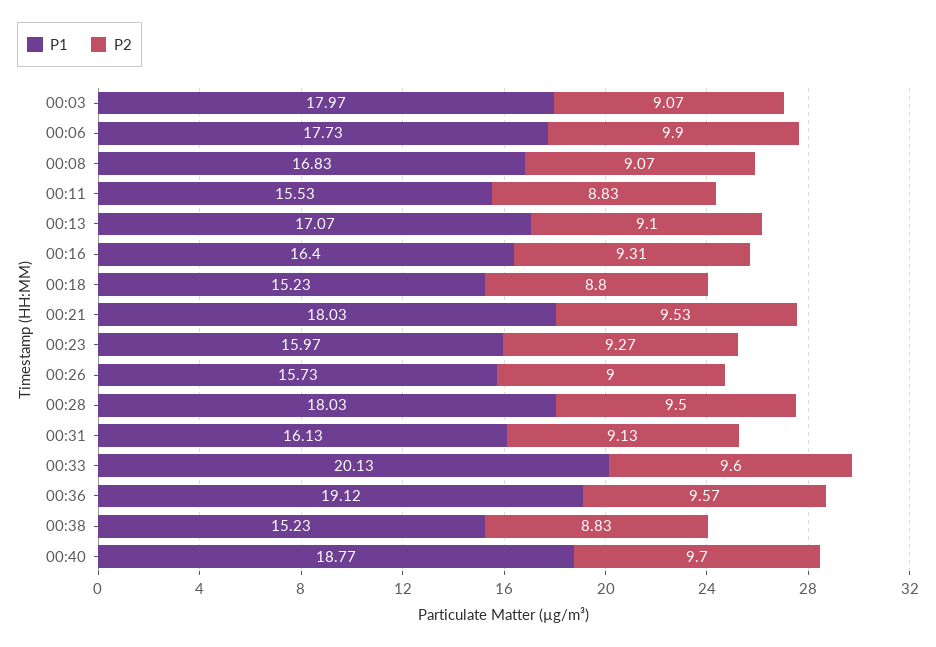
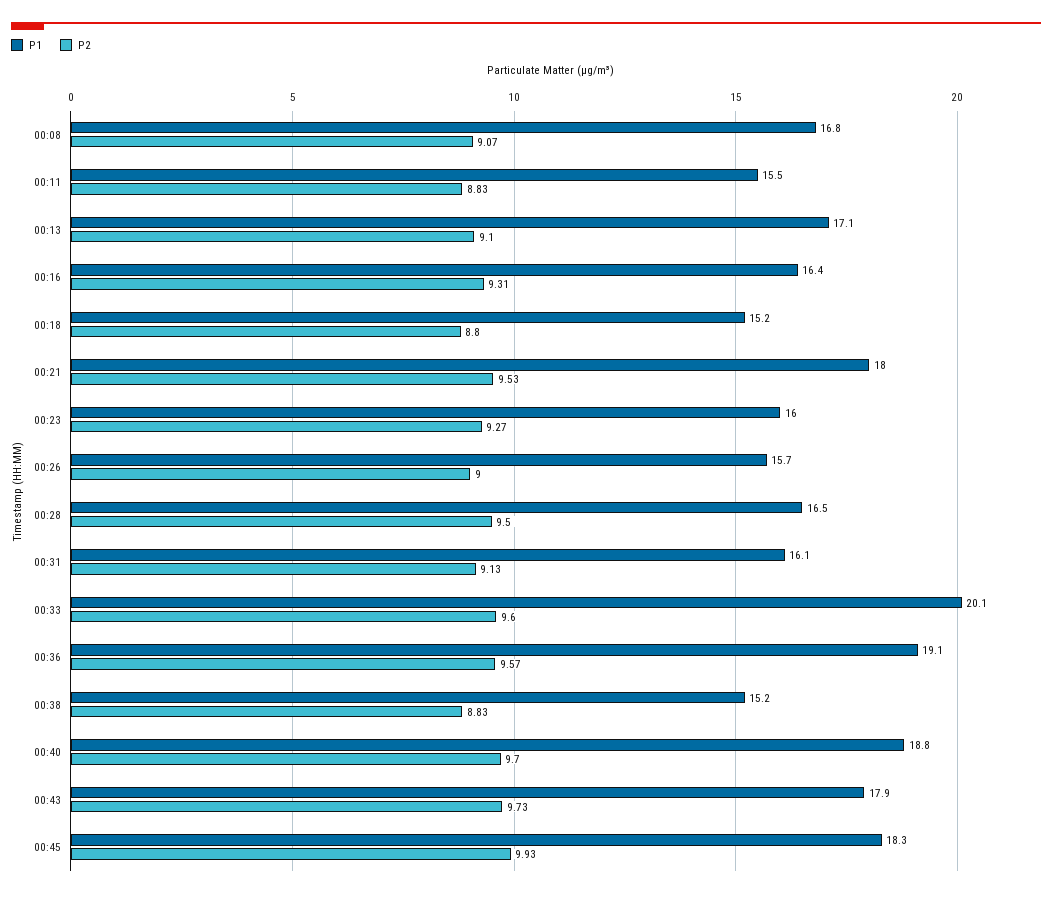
P1, 00:03: 17.97 -> none
P2, 00:03: 9.07 -> none
P1, 00:06: 17.73 -> none
P2, 00:06: 9.9 -> none
P1, 00:28: 18.03 -> 16.5
P1, 00:43: none -> 17.9
P2, 00:43: none -> 9.73
P1, 00:45: none -> 18.3
P2, 00:45: none -> 9.93

